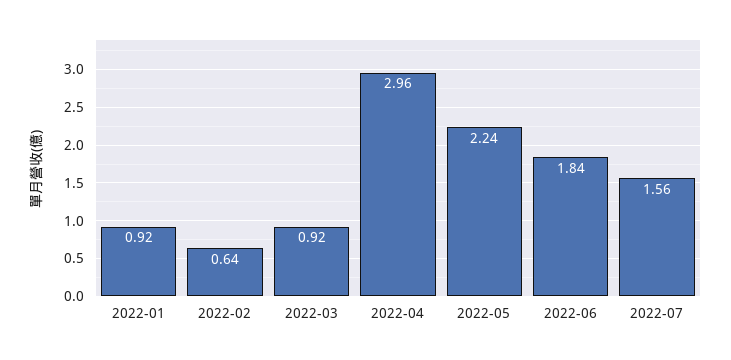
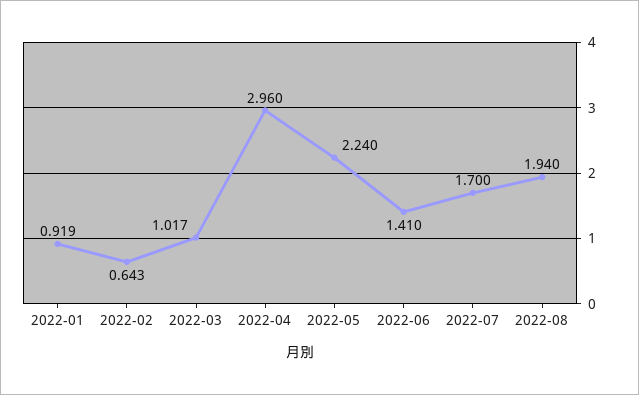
2022-03: 0.92 -> 1.017
2022-06: 1.84 -> 1.41
2022-07: 1.56 -> 1.7
2022-08: none -> 1.94

